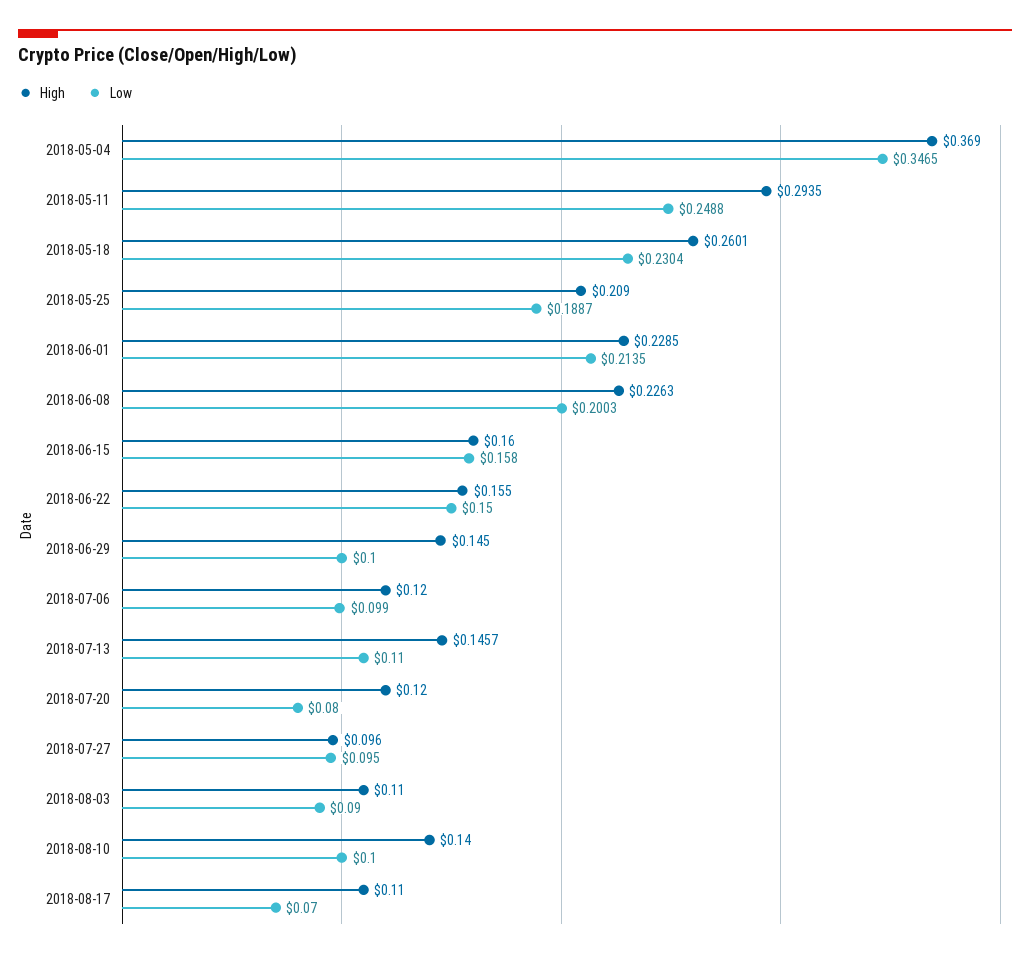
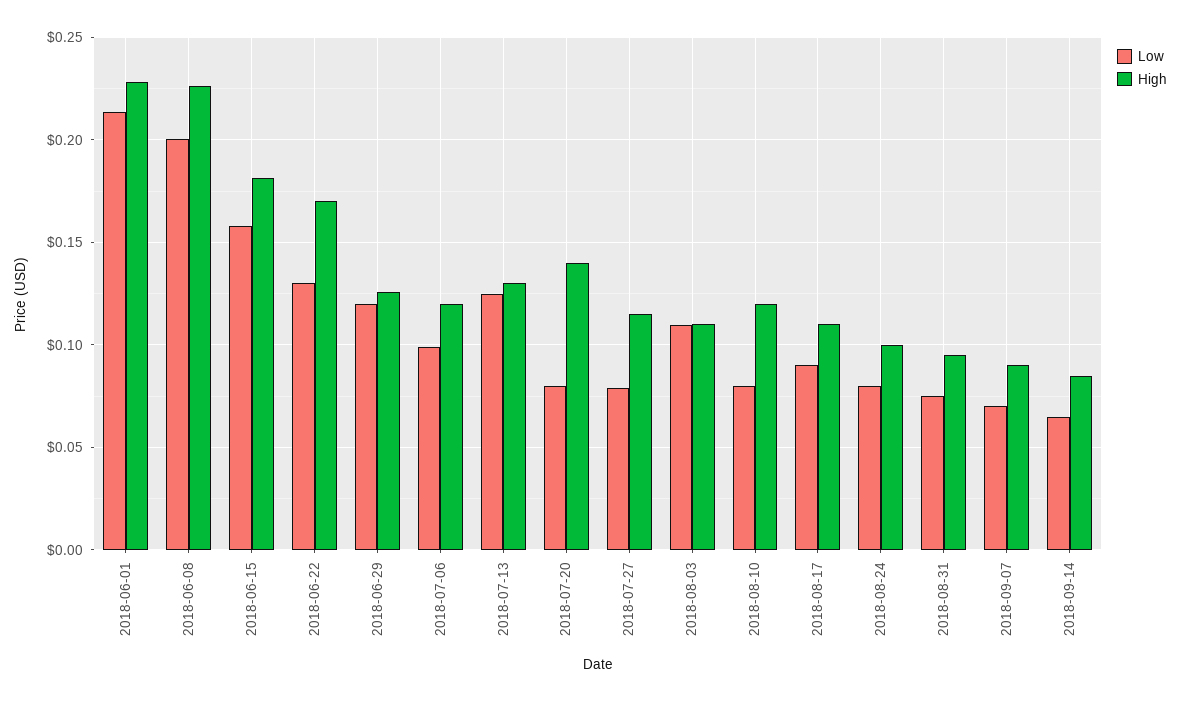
High, 2018-05-04: 0.369 -> none
Low, 2018-05-04: 0.3465 -> none
High, 2018-05-11: 0.2935 -> none
Low, 2018-05-11: 0.2488 -> none
High, 2018-05-18: 0.2601 -> none
Low, 2018-05-18: 0.2304 -> none
High, 2018-05-25: 0.209 -> none
Low, 2018-05-25: 0.1887 -> none
High, 2018-06-15: 0.16 -> 0.18
High, 2018-06-22: 0.155 -> 0.17
Low, 2018-06-22: 0.15 -> 0.13
High, 2018-06-29: 0.145 -> 0.125
Low, 2018-06-29: 0.1 -> 0.12
High, 2018-07-13: 0.1457 -> 0.13
Low, 2018-07-13: 0.11 -> 0.125
High, 2018-07-20: 0.12 -> 0.14
High, 2018-07-27: 0.096 -> 0.115
Low, 2018-07-27: 0.095 -> 0.08
Low, 2018-08-03: 0.09 -> 0.11
High, 2018-08-10: 0.14 -> 0.12
Low, 2018-08-10: 0.1 -> 0.08
Low, 2018-08-17: 0.07 -> 0.09
Low, 2018-08-24: none -> 0.08
High, 2018-08-24: none -> 0.1
Low, 2018-08-31: none -> 0.075
High, 2018-08-31: none -> 0.095
Low, 2018-09-07: none -> 0.07
High, 2018-09-07: none -> 0.09
Low, 2018-09-14: none -> 0.065
High, 2018-09-14: none -> 0.085

